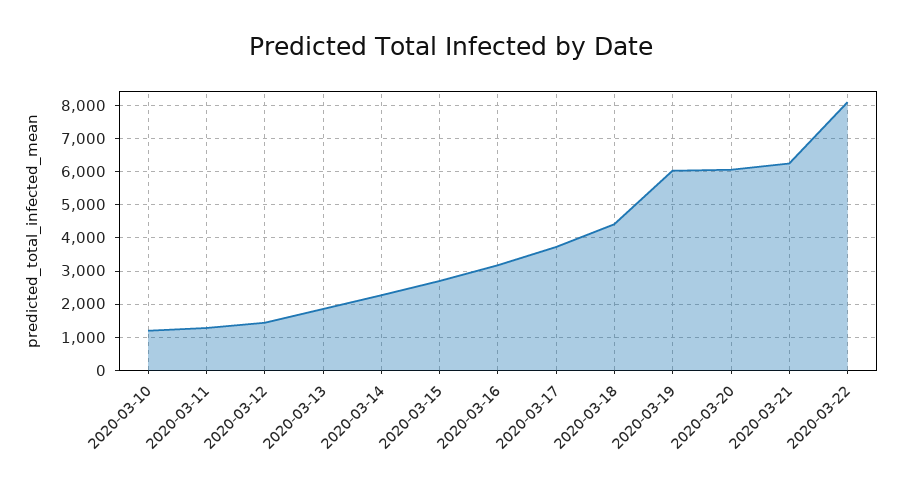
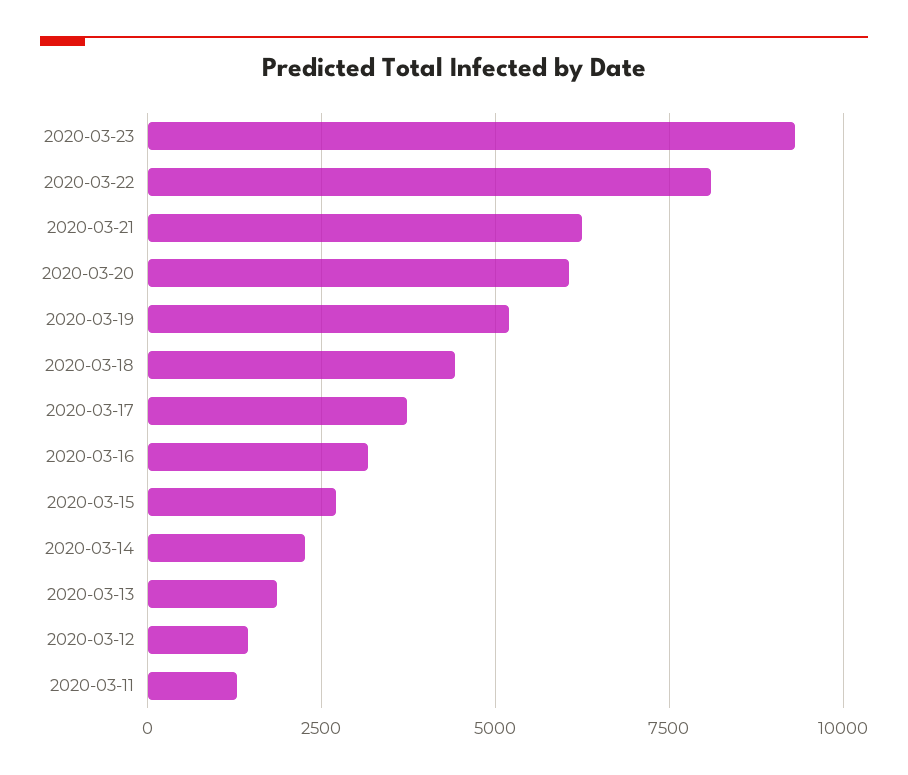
2020-03-10: 1200 -> none
2020-03-19: 6000 -> 5250
2020-03-23: none -> 9250

